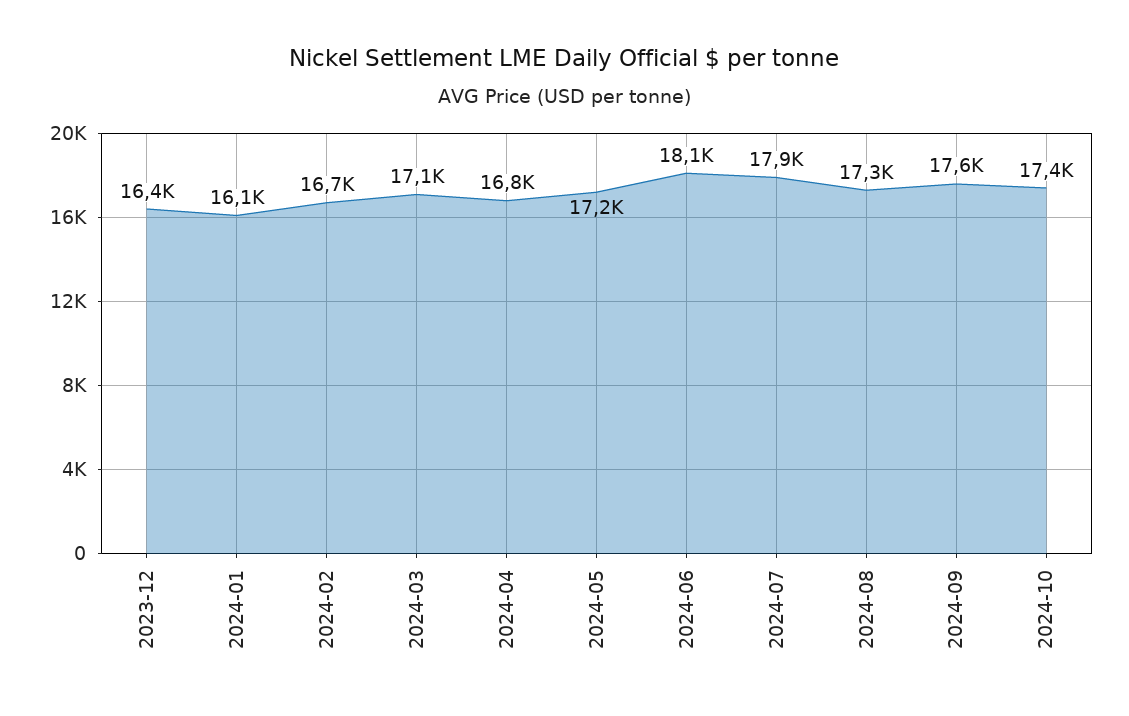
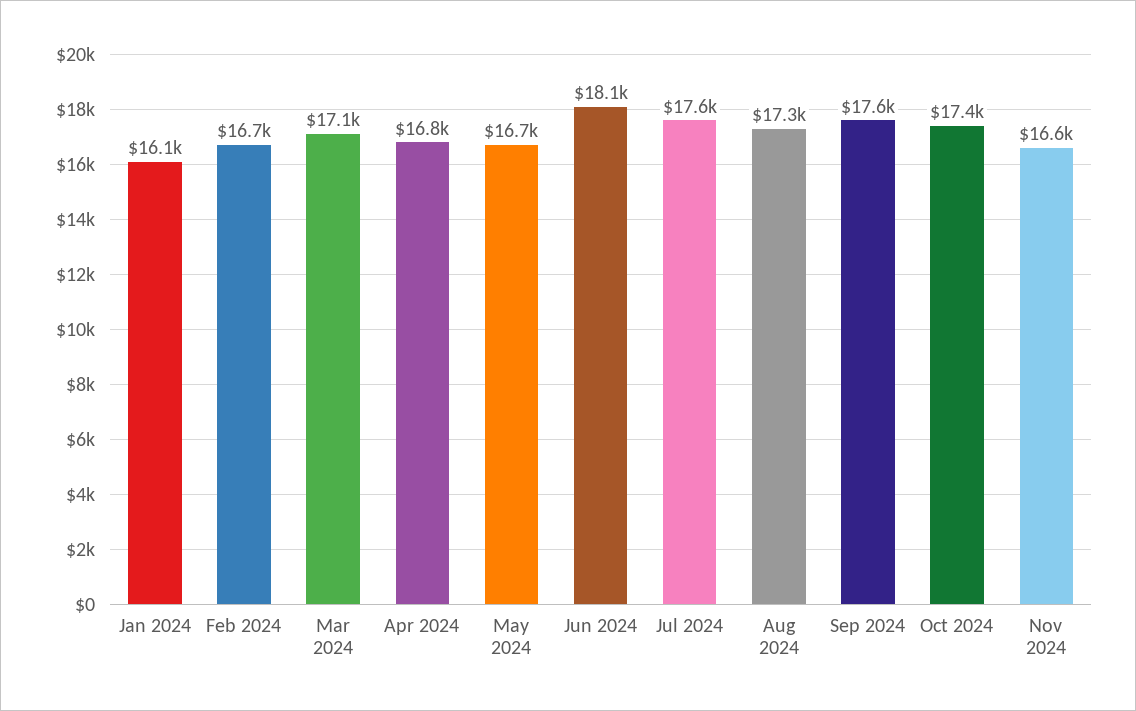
2023-12: 16400 -> none
2024-05: 17200 -> 16700
2024-07: 17900 -> 17600
Nov 2024: none -> 16600

